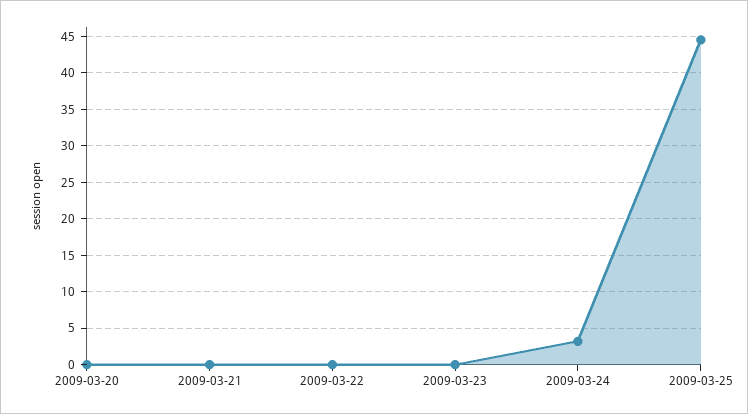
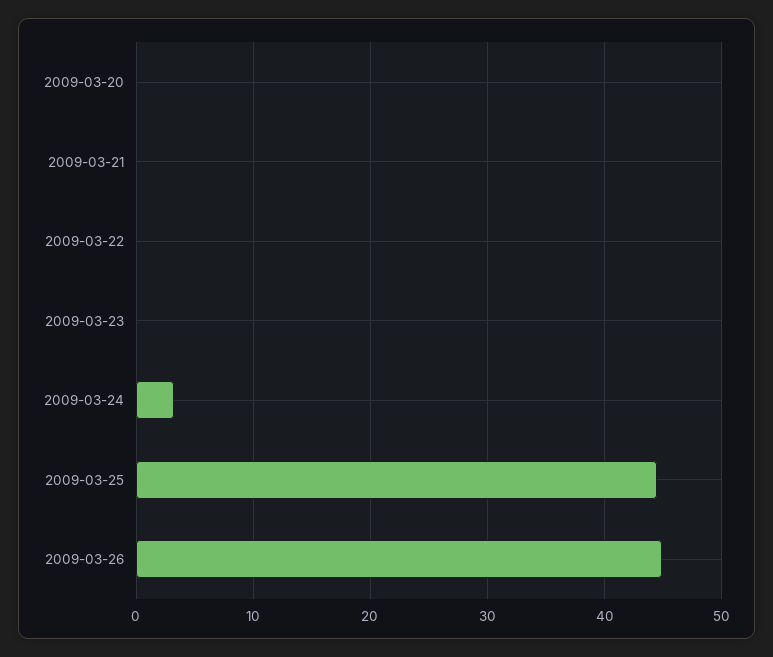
2009-03-26: none -> 45

